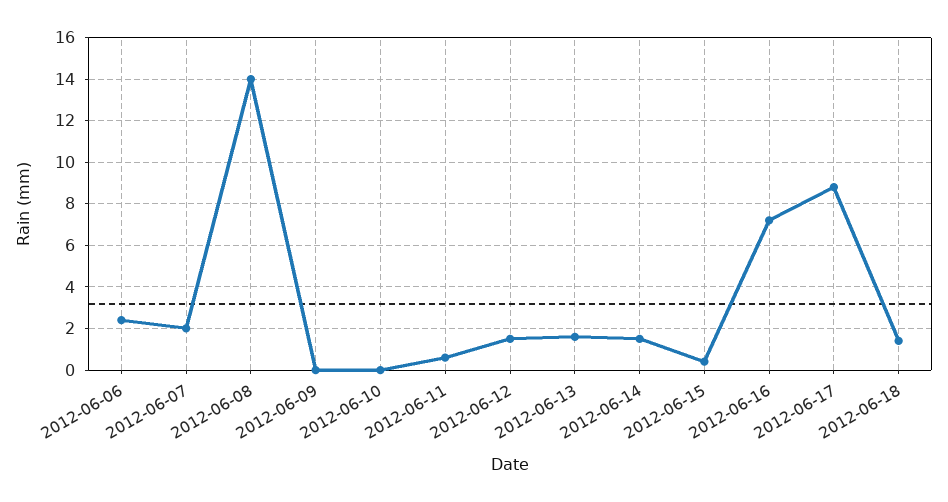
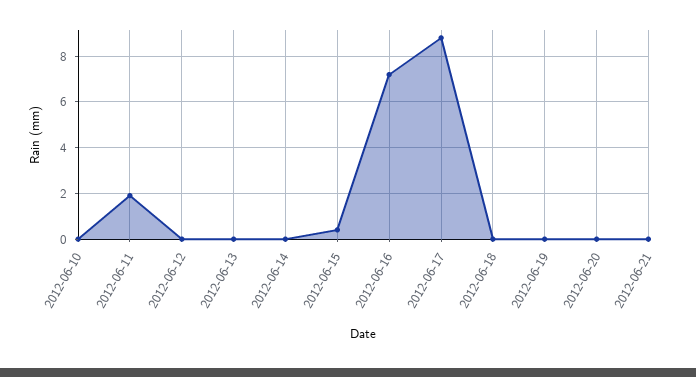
2012-06-06: 2.5 -> none
2012-06-07: 2 -> none
2012-06-08: 14 -> none
2012-06-09: 0 -> none
2012-06-11: 0.5 -> 2
2012-06-12: 1.5 -> 0
2012-06-13: 1.5 -> 0
2012-06-14: 1.5 -> 0
2012-06-18: 1.5 -> 0
2012-06-19: none -> 0
2012-06-20: none -> 0
2012-06-21: none -> 0

